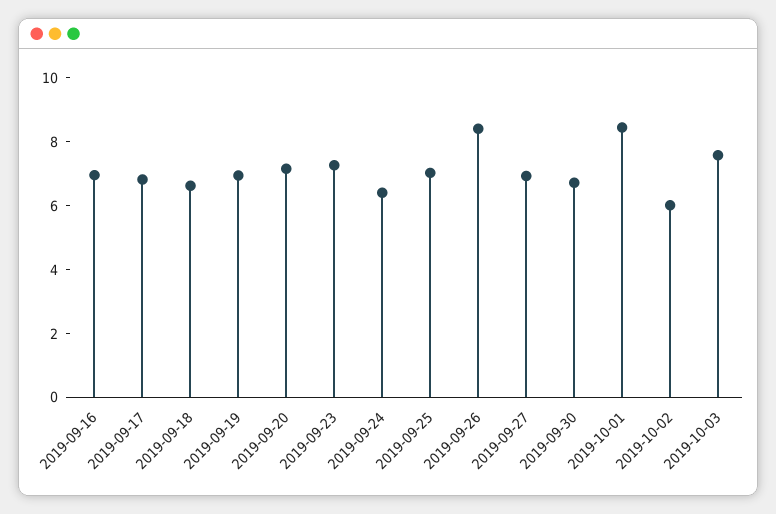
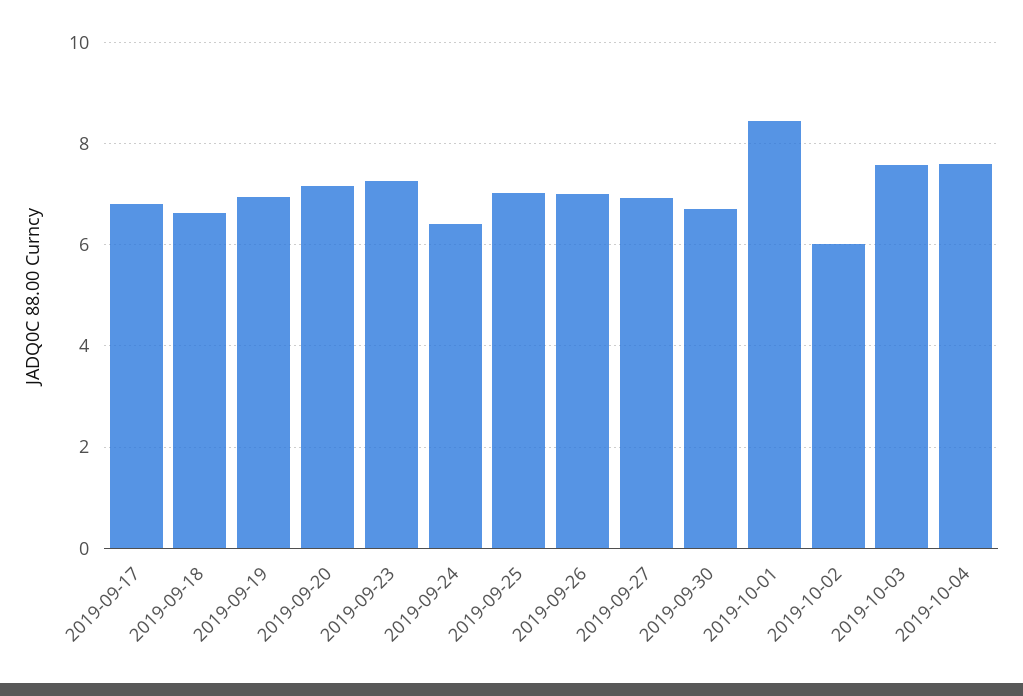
2019-09-16: 7 -> none
2019-09-26: 8.5 -> 7
2019-10-04: none -> 7.6

